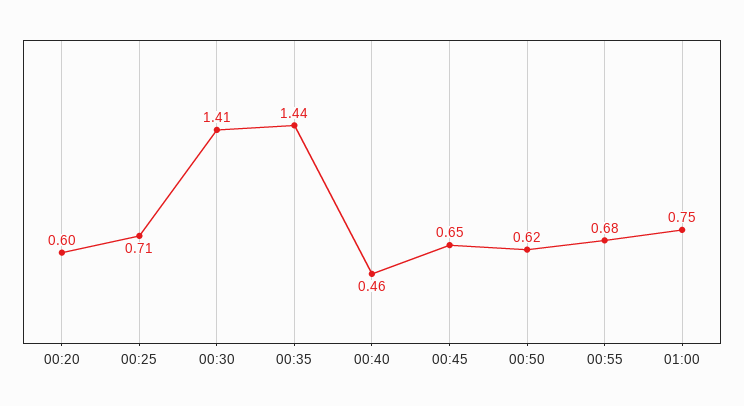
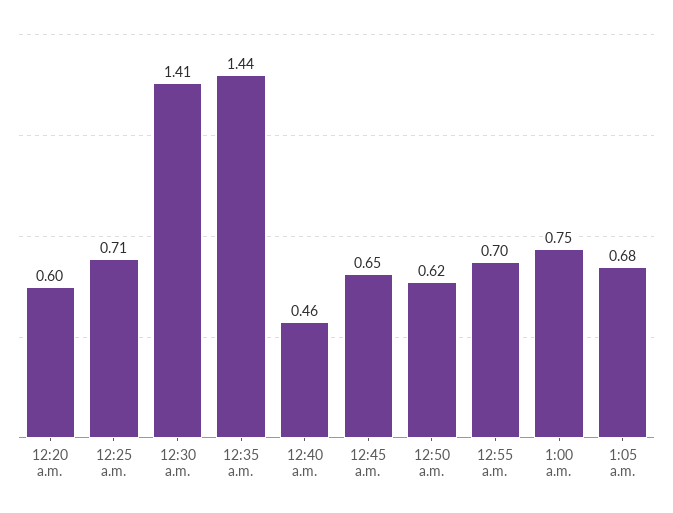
00:55: 0.68 -> 0.7
1:05 a.m.: none -> 0.68

